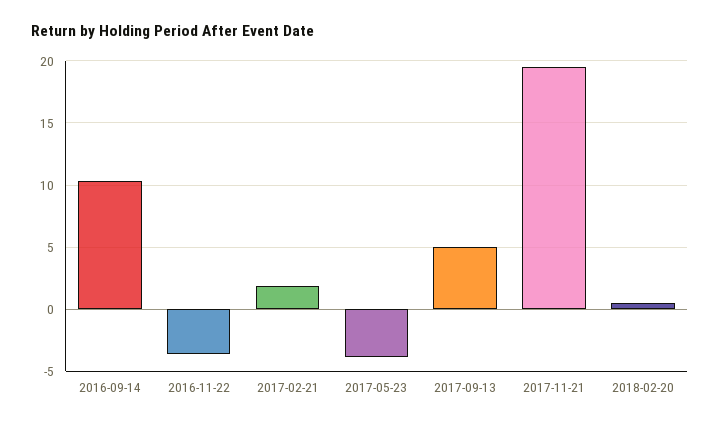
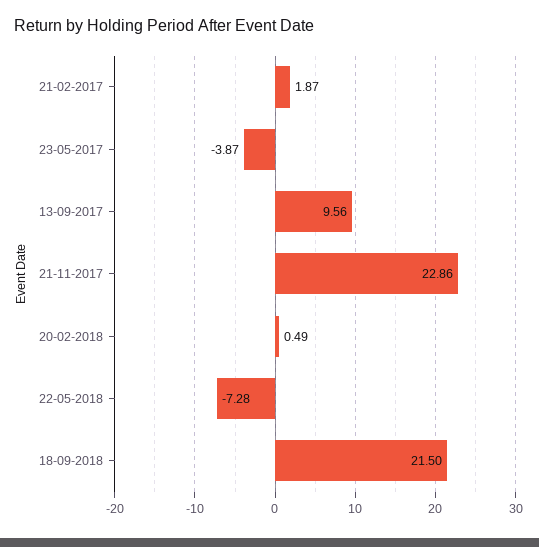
2016-09-14: 10.5 -> none
2016-11-22: -3.5 -> none
2017-09-13: 5 -> 9.56
2017-11-21: 19.5 -> 22.86
22-05-2018: none -> -7.28
18-09-2018: none -> 21.5

